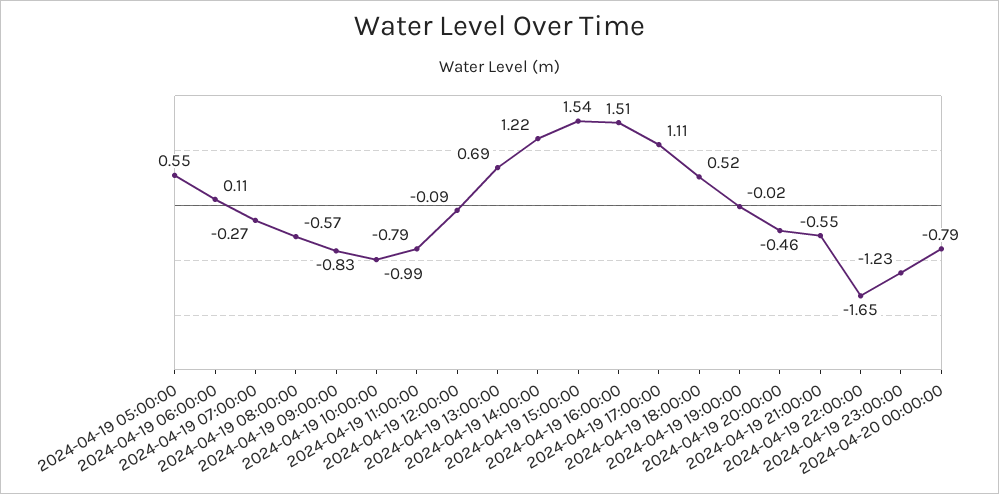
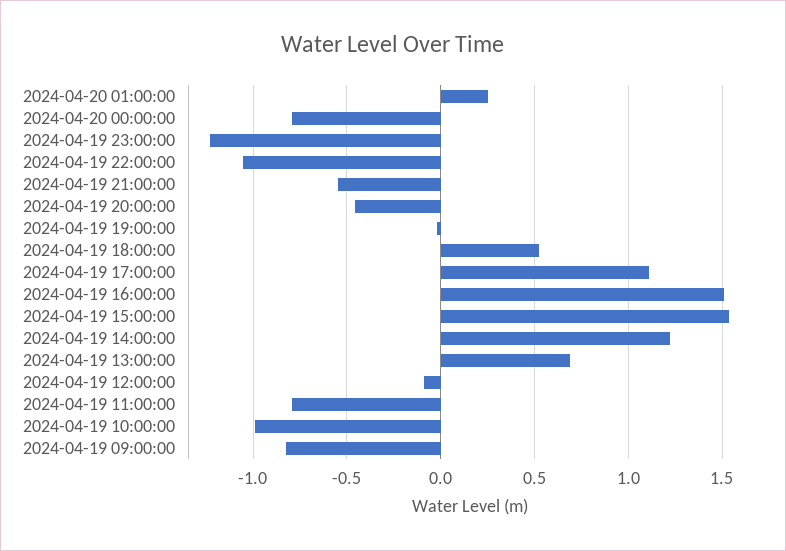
2024-04-19 05:00:00: 0.55 -> none
2024-04-19 06:00:00: 0.11 -> none
2024-04-19 07:00:00: -0.27 -> none
2024-04-19 08:00:00: -0.57 -> none
2024-04-19 22:00:00: -1.65 -> -1.05
2024-04-20 01:00:00: none -> 0.25

